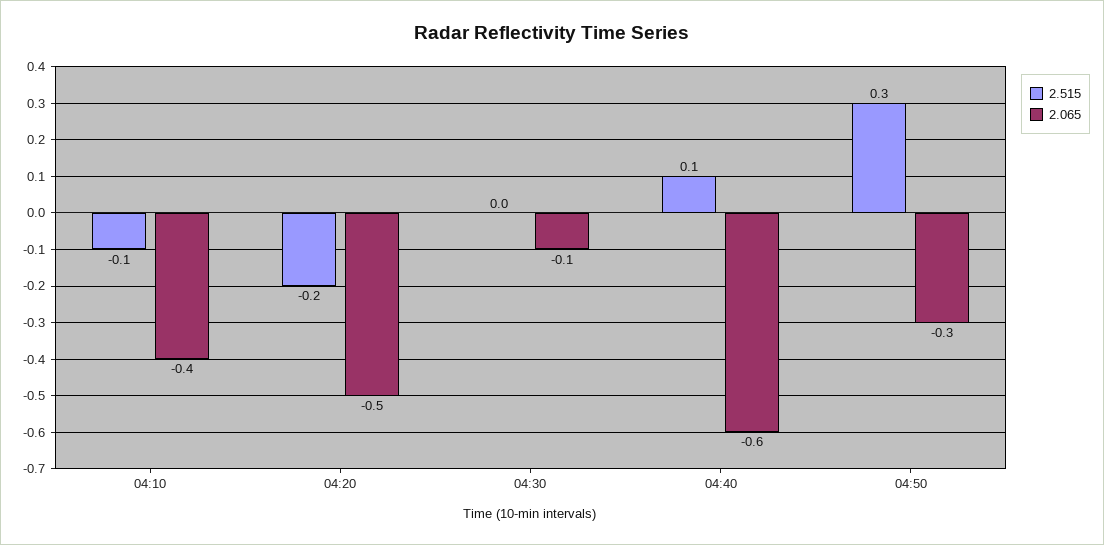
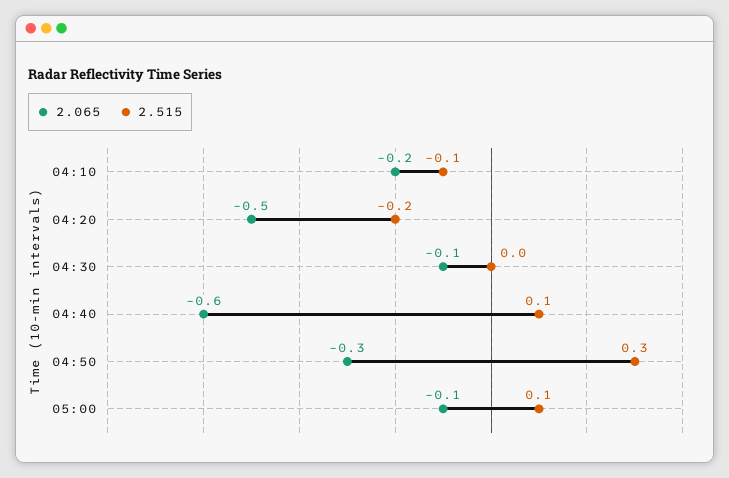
2.065, 04:10: -0.4 -> -0.2
2.065, 05:00: none -> -0.1
2.515, 05:00: none -> 0.1

